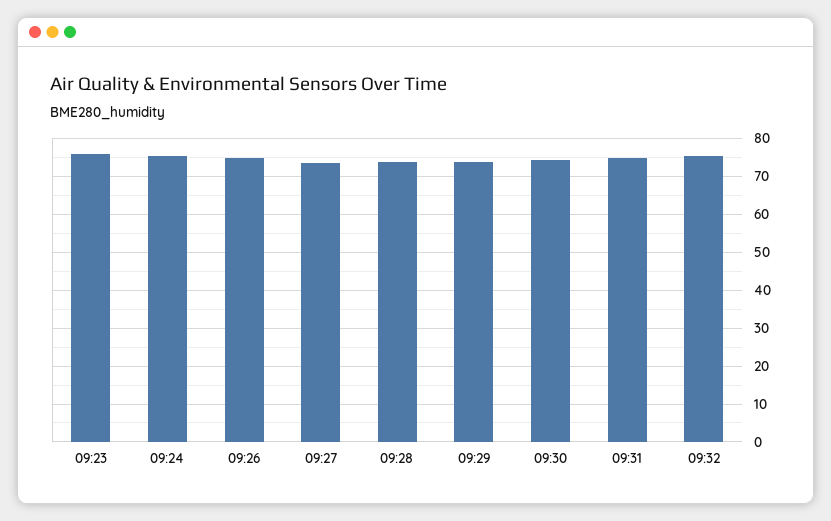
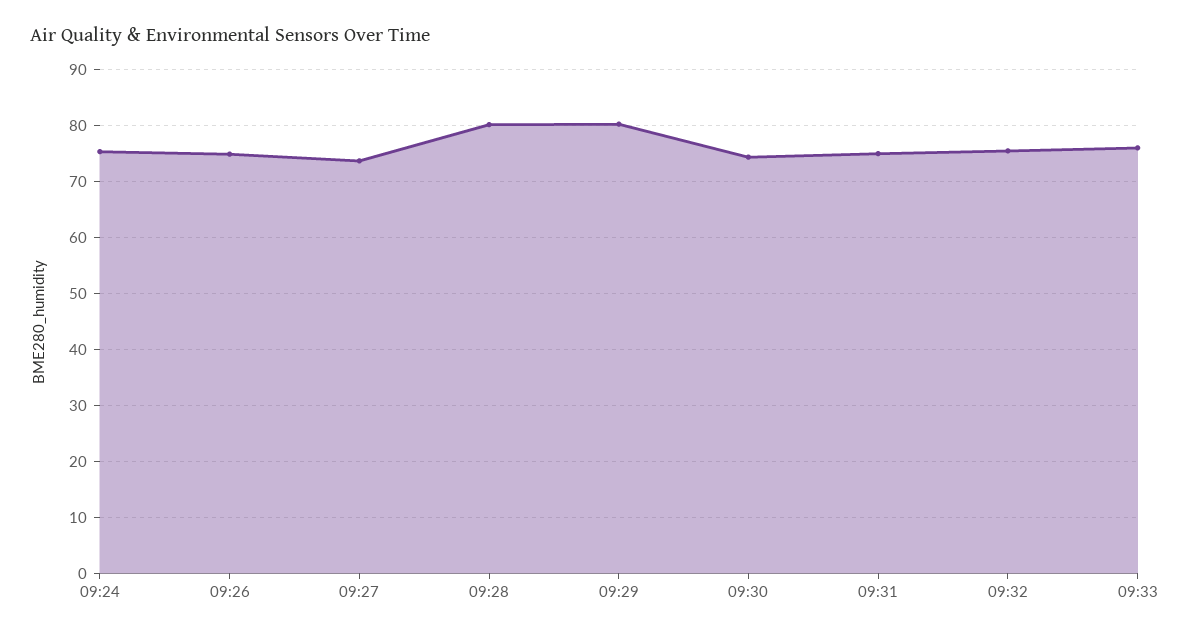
09:23: 76 -> none
09:28: 74 -> 80
09:29: 74 -> 80
09:33: none -> 76

